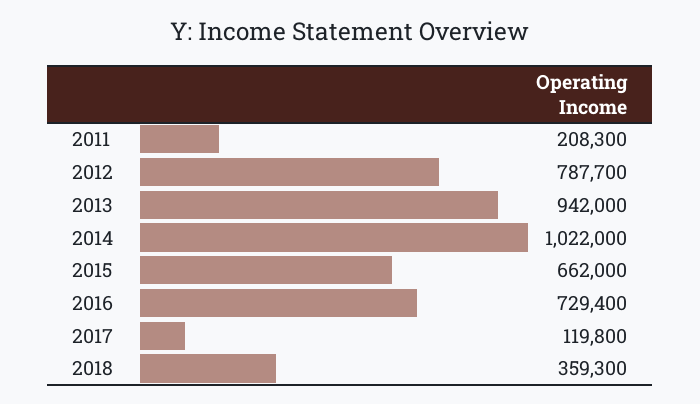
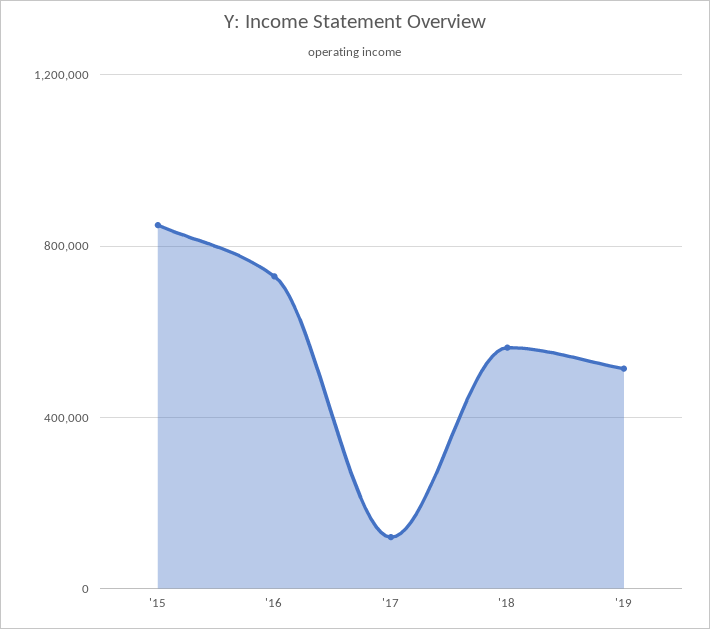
2011: 208300 -> none
2012: 787700 -> none
2013: 942000 -> none
2014: 1022000 -> none
2015: 662000 -> 850000
2018: 359300 -> 550000
'19: none -> 500000

